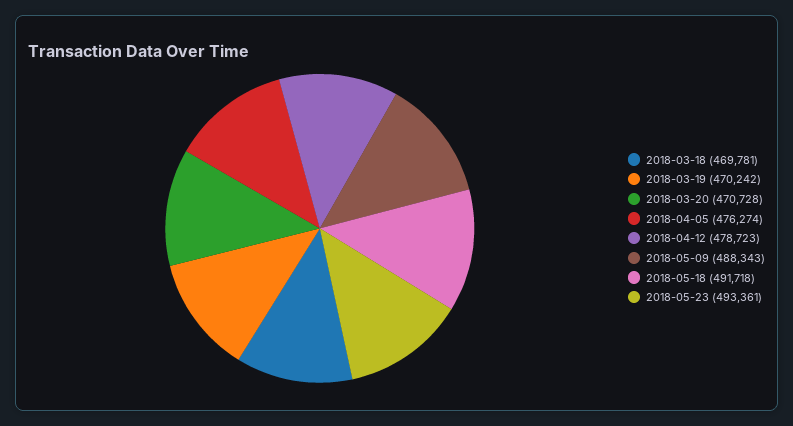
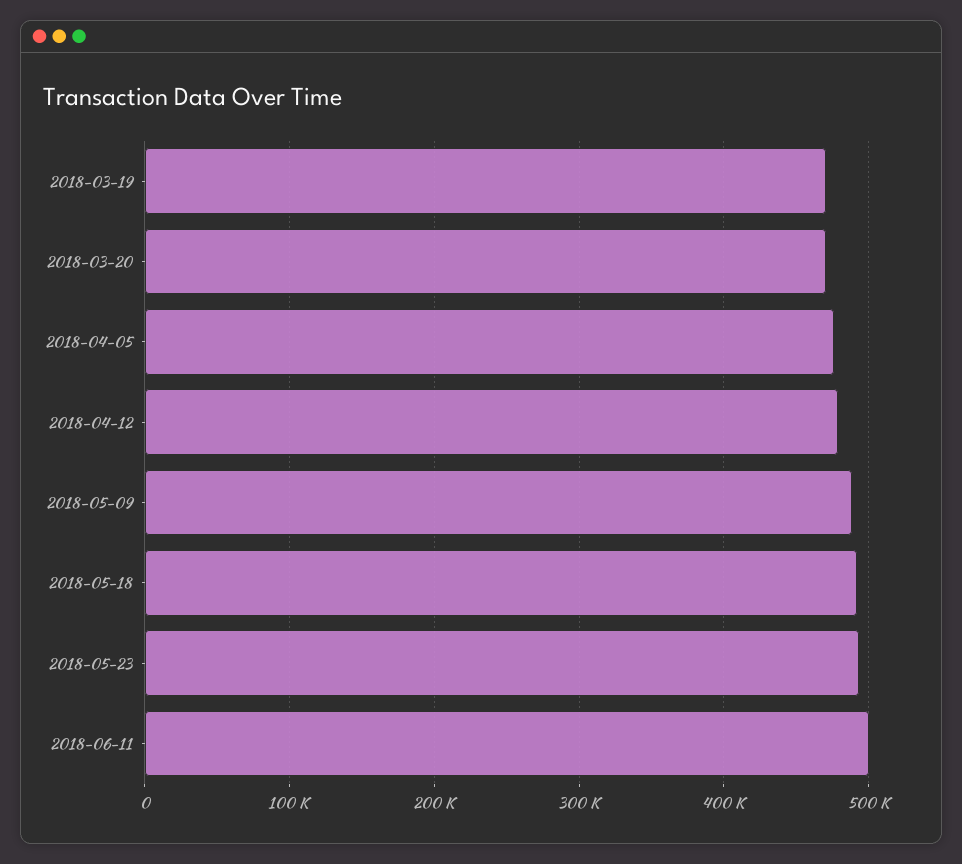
2018-03-18: 469781 -> none
2018-06-11: none -> 500000

